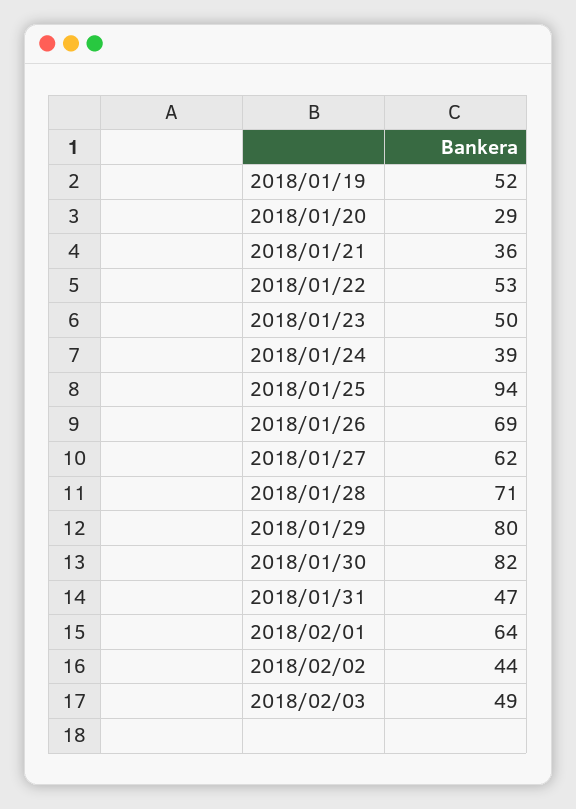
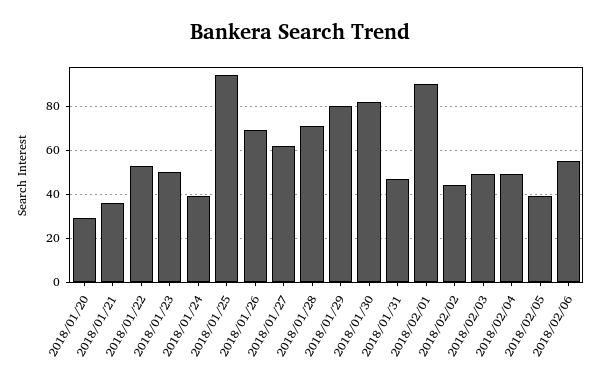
2018/01/19: 52 -> none
2018/02/01: 64 -> 90
2018/02/04: none -> 50
2018/02/05: none -> 40
2018/02/06: none -> 55

